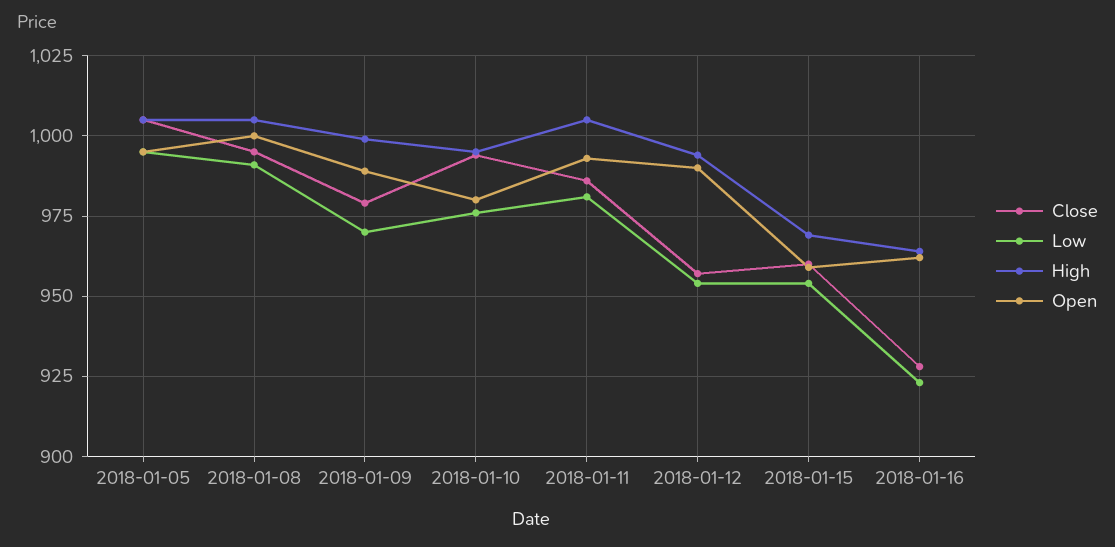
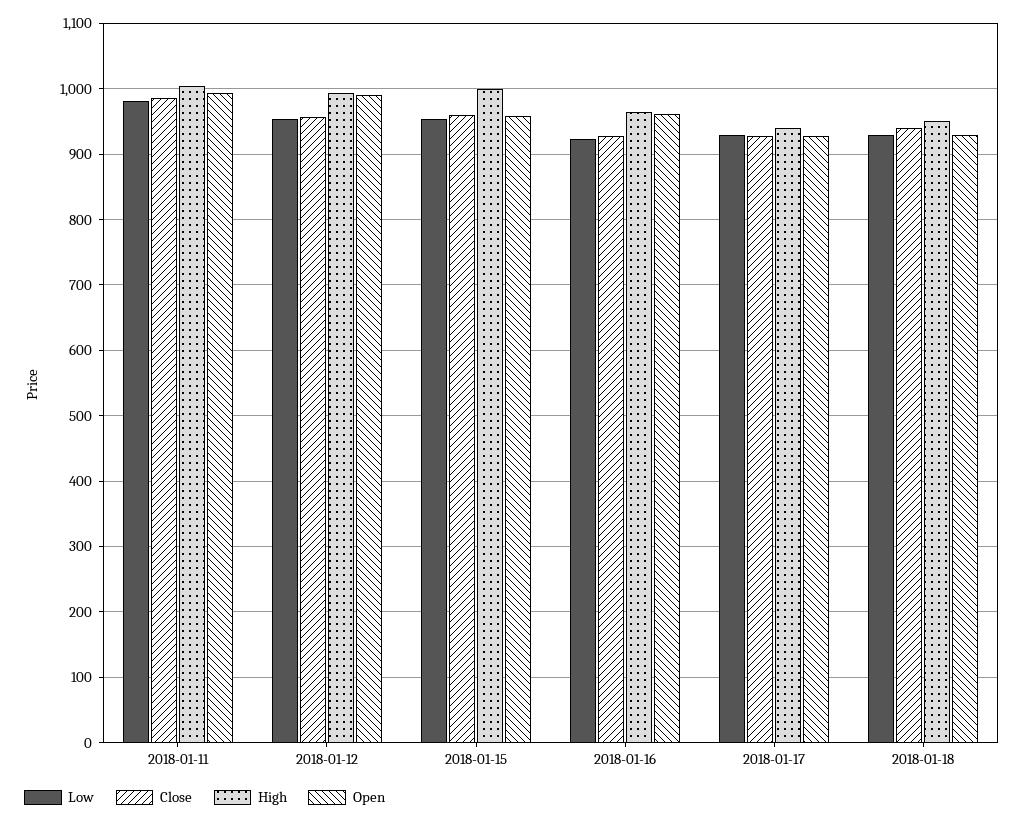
Close, 2018-01-05: 1005 -> none
Low, 2018-01-05: 995 -> none
High, 2018-01-05: 1005 -> none
Open, 2018-01-05: 995 -> none
Close, 2018-01-08: 995 -> none
Low, 2018-01-08: 990 -> none
High, 2018-01-08: 1005 -> none
Open, 2018-01-08: 1000 -> none
Close, 2018-01-09: 980 -> none
Low, 2018-01-09: 970 -> none
High, 2018-01-09: 1000 -> none
Open, 2018-01-09: 990 -> none
Close, 2018-01-10: 995 -> none
Low, 2018-01-10: 975 -> none
High, 2018-01-10: 995 -> none
Open, 2018-01-10: 980 -> none
High, 2018-01-15: 970 -> 1000
Low, 2018-01-17: none -> 930
Close, 2018-01-17: none -> 930
High, 2018-01-17: none -> 940
Open, 2018-01-17: none -> 930
Low, 2018-01-18: none -> 930
Close, 2018-01-18: none -> 940
High, 2018-01-18: none -> 950
Open, 2018-01-18: none -> 930

